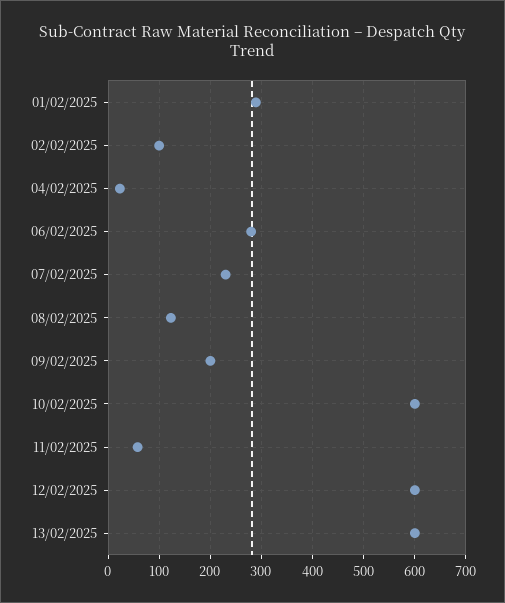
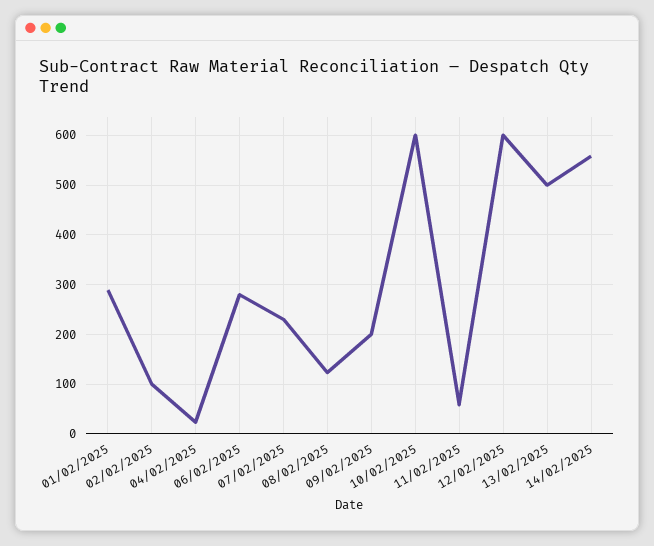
13/02/2025: 600 -> 500
14/02/2025: none -> 560

